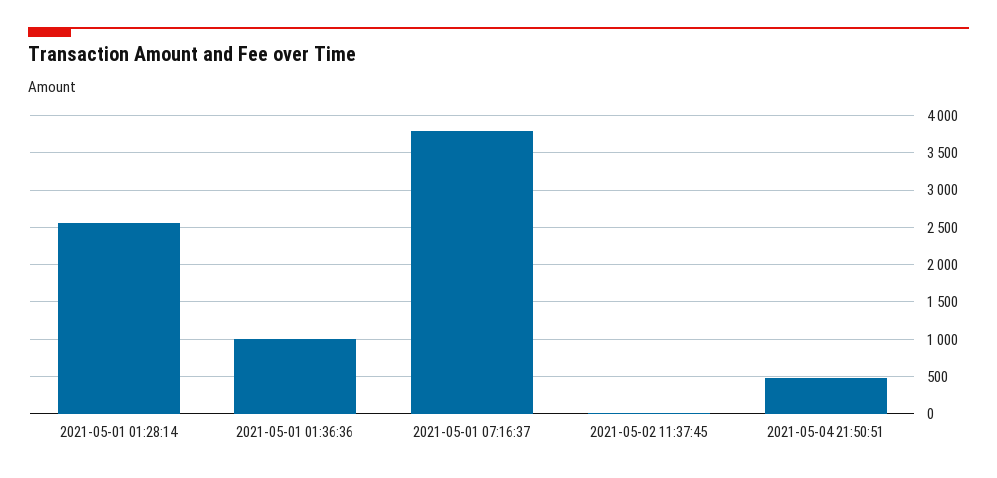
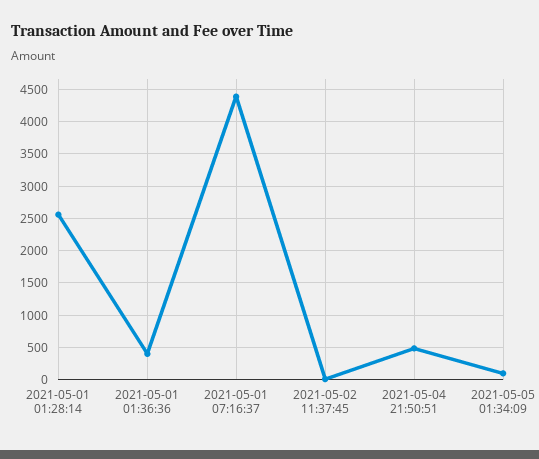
2021-05-01 01:36:36: 1000 -> 400
2021-05-01 07:16:37: 3800 -> 4400
2021-05-05 01:34:09: none -> 100

